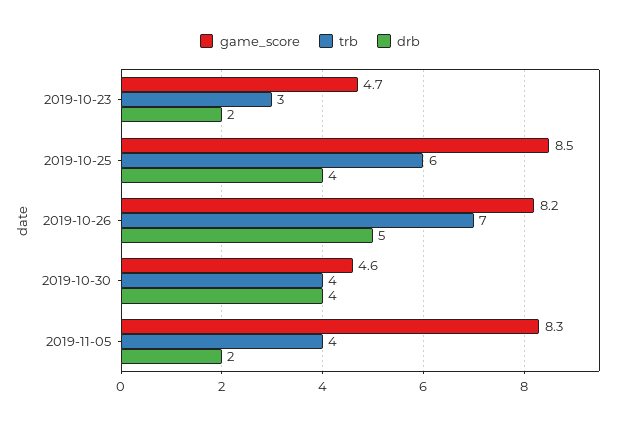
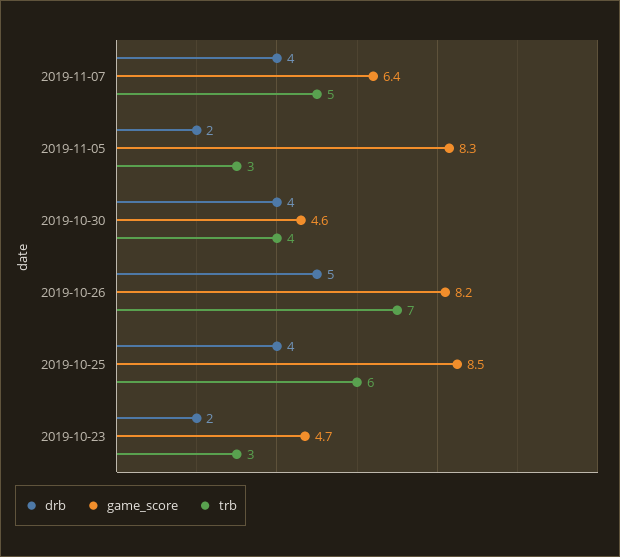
trb, 2019-11-05: 4 -> 3
drb, 2019-11-07: none -> 4
game_score, 2019-11-07: none -> 6.4
trb, 2019-11-07: none -> 5

